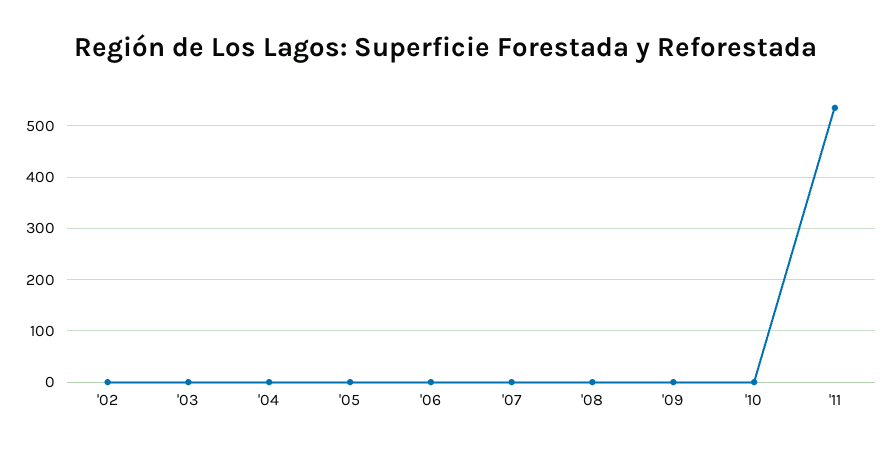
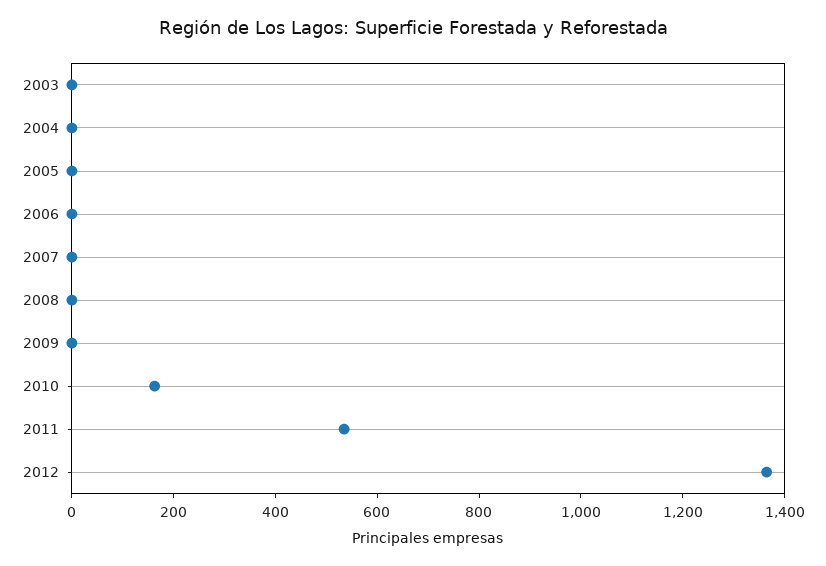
'02: 0 -> none
'10: 0 -> 150
2012: none -> 1350

